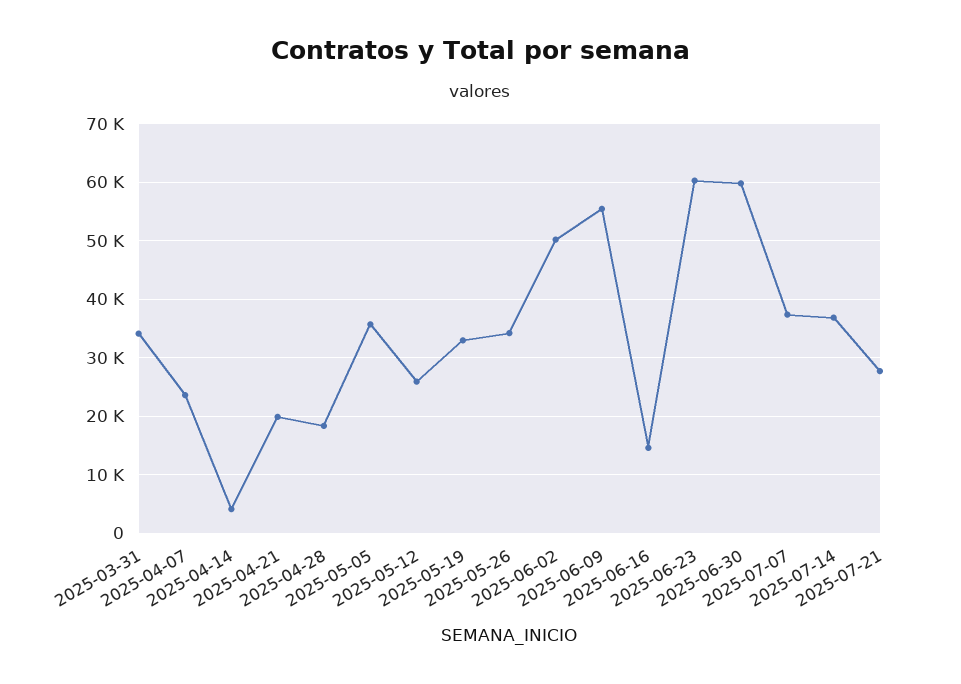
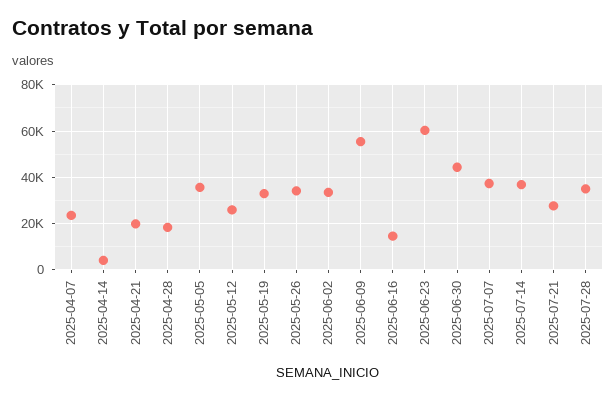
2025-03-31: 34000 -> none
2025-06-02: 50000 -> 35000
2025-06-30: 60000 -> 45000
2025-07-28: none -> 35000

